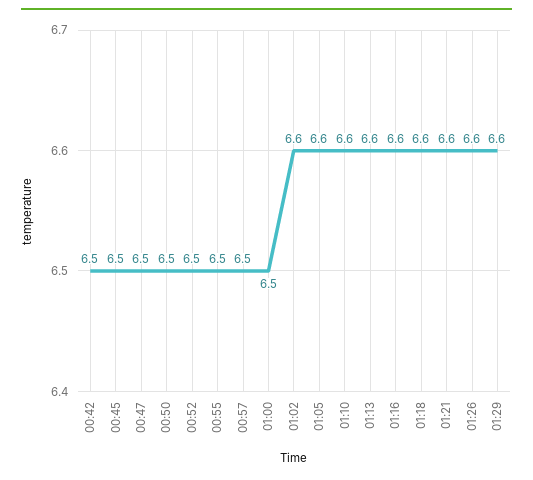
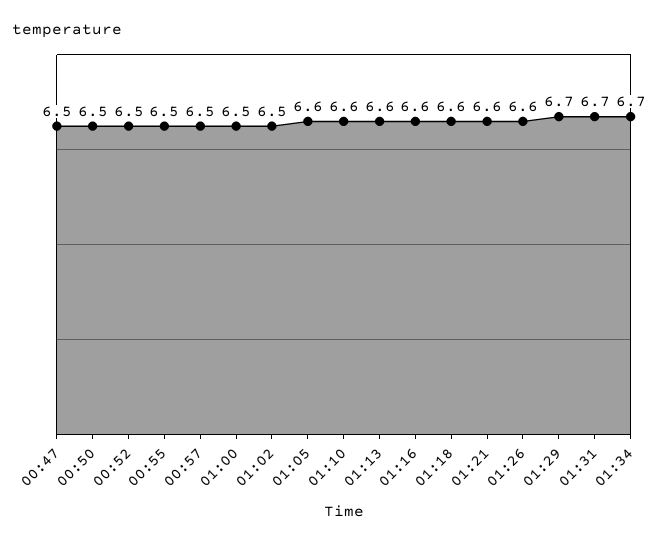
00:42: 6.5 -> none
00:45: 6.5 -> none
01:02: 6.6 -> 6.5
01:29: 6.6 -> 6.7
01:31: none -> 6.7
01:34: none -> 6.7

